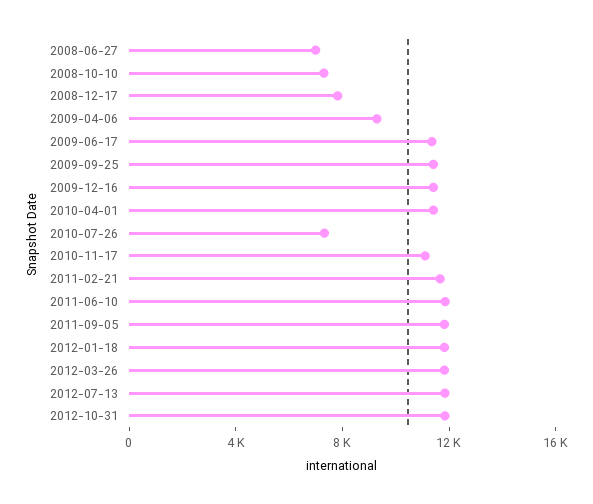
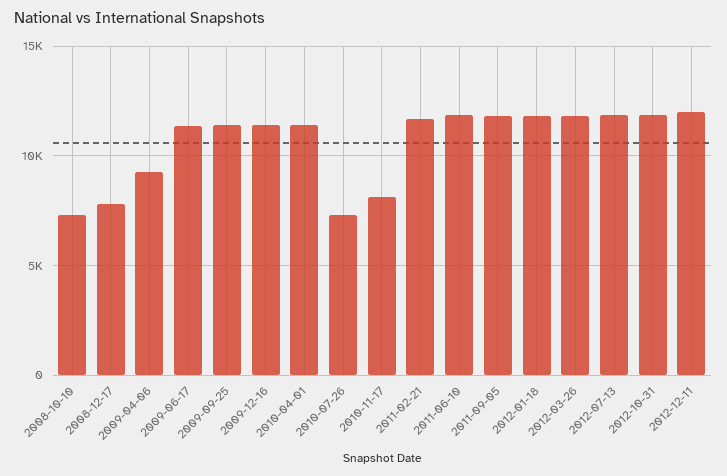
2008-06-27: 7000 -> none
2010-11-17: 11000 -> 8000
2012-12-11: none -> 12000

